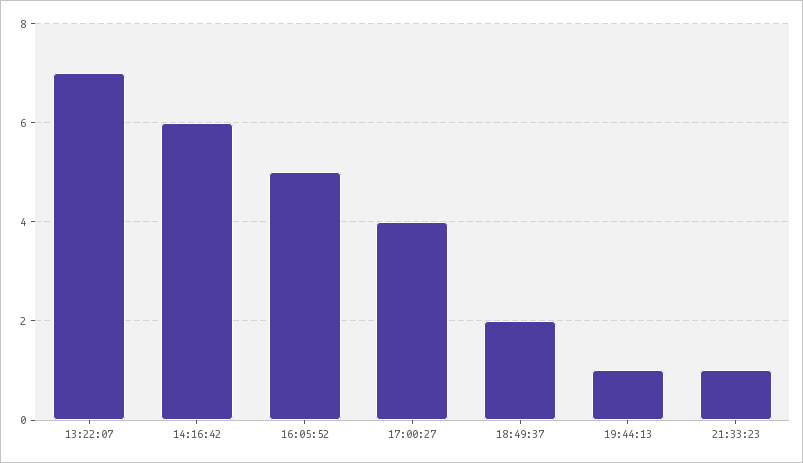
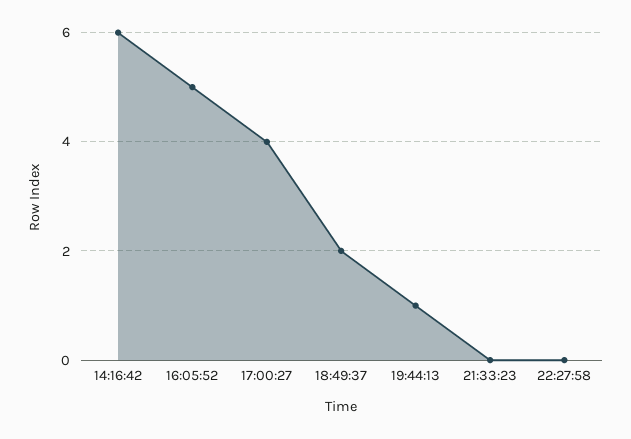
13:22:07: 7 -> none
21:33:23: 1 -> 0
22:27:58: none -> 0

